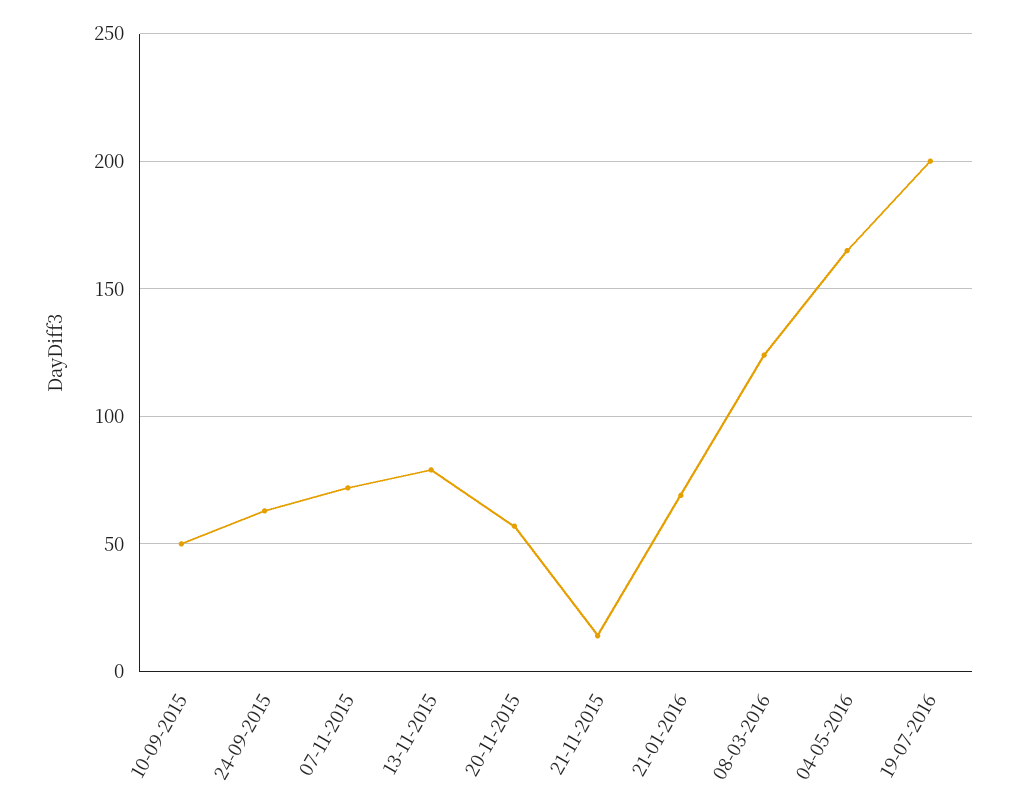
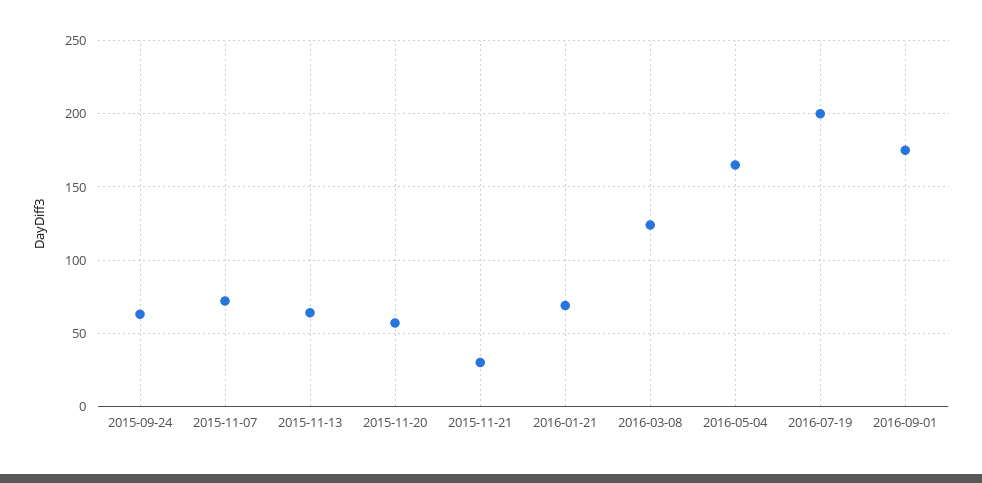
10-09-2015: 50 -> none
13-11-2015: 80 -> 65
21-11-2015: 15 -> 30
2016-09-01: none -> 175

